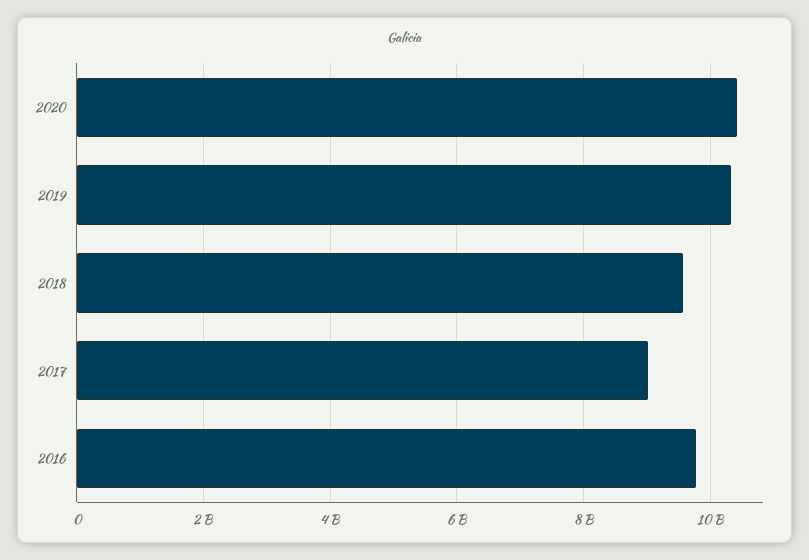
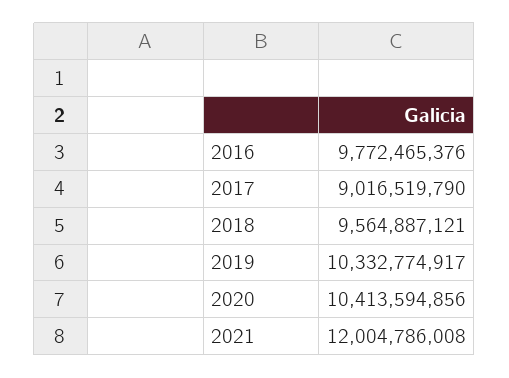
2021: none -> 12004786008

